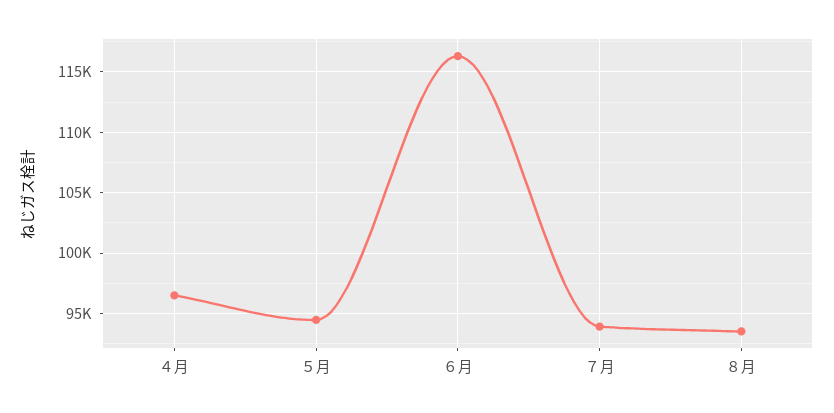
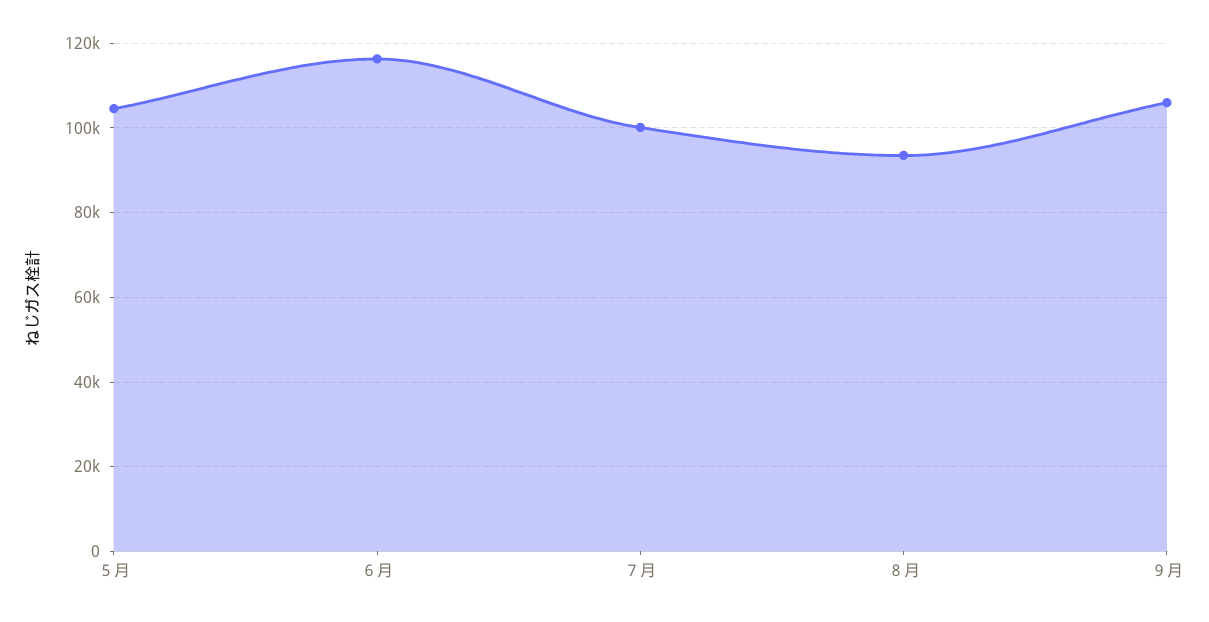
４月: 96500 -> none
５月: 94500 -> 104000
７月: 94000 -> 100000
９月: none -> 106000

